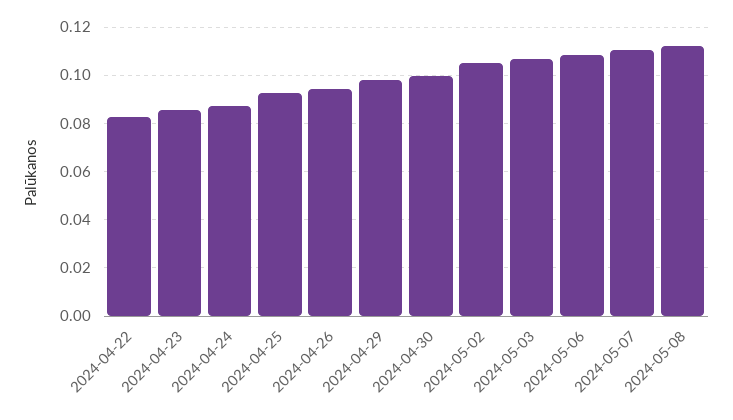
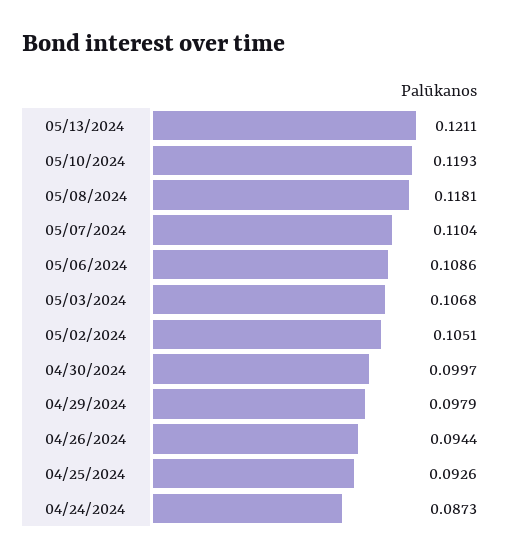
2024-04-22: 0.0825 -> none
2024-04-23: 0.085 -> none
2024-05-08: 0.1125 -> 0.1181
05/13/2024: none -> 0.1211
05/10/2024: none -> 0.1193

